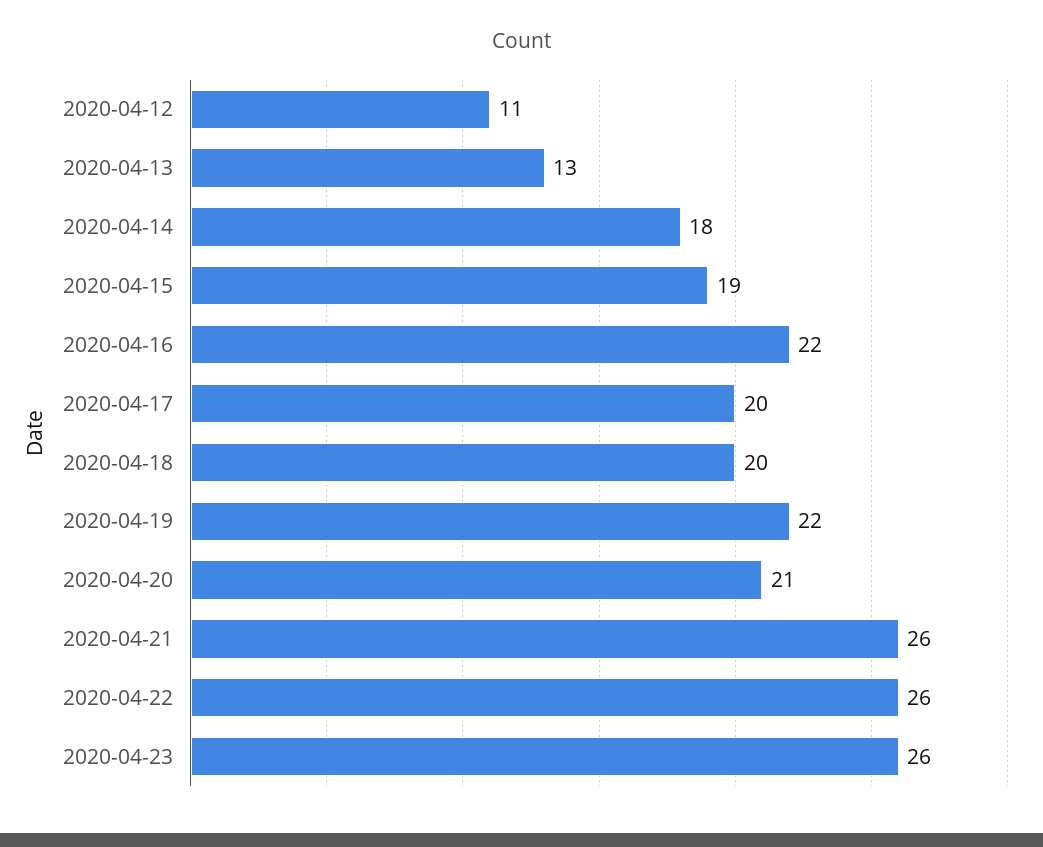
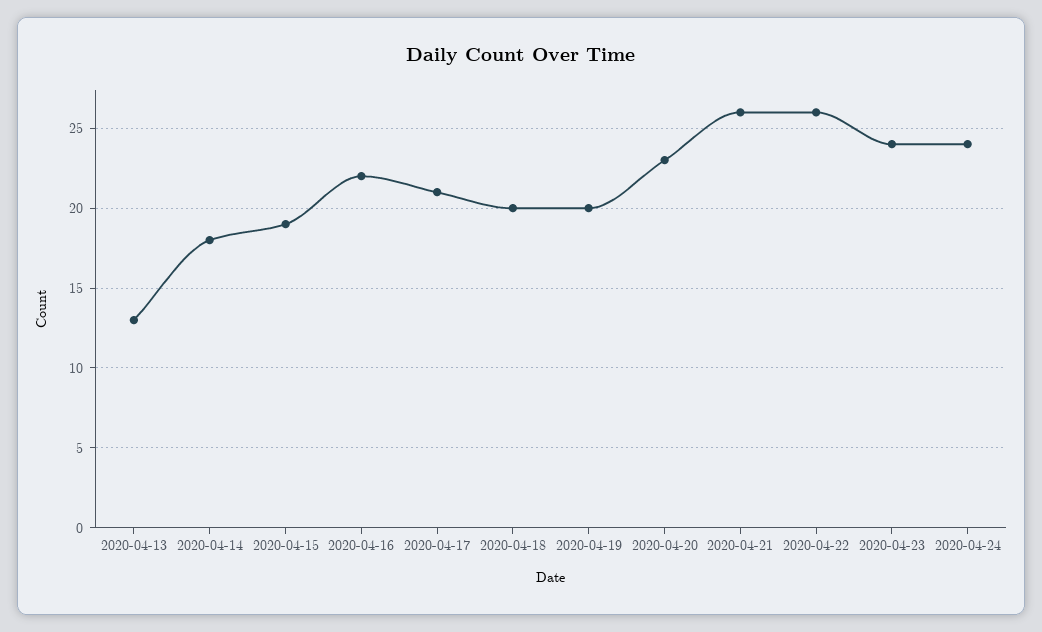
2020-04-12: 11 -> none
2020-04-17: 20 -> 21
2020-04-19: 22 -> 20
2020-04-20: 21 -> 23
2020-04-23: 26 -> 24
2020-04-24: none -> 24

